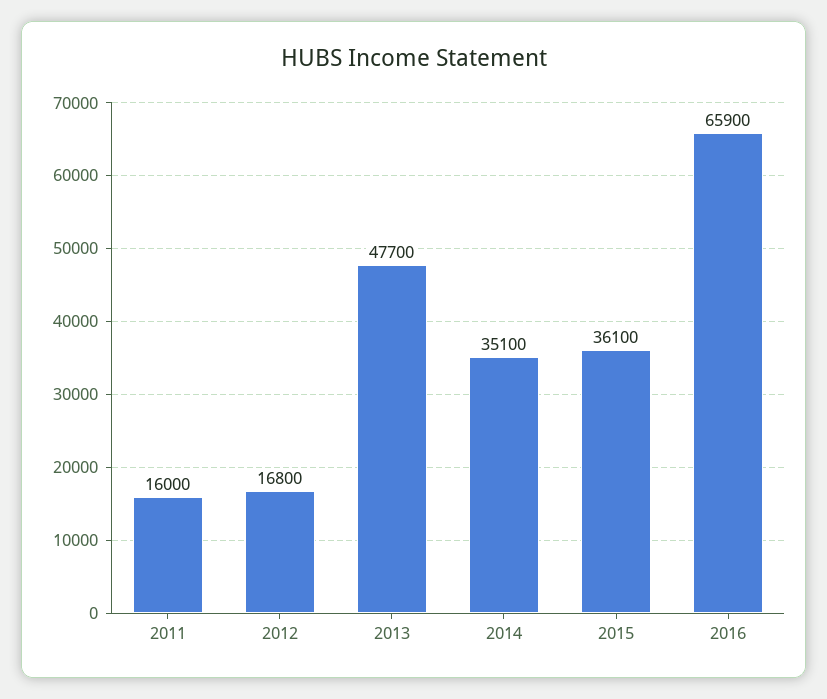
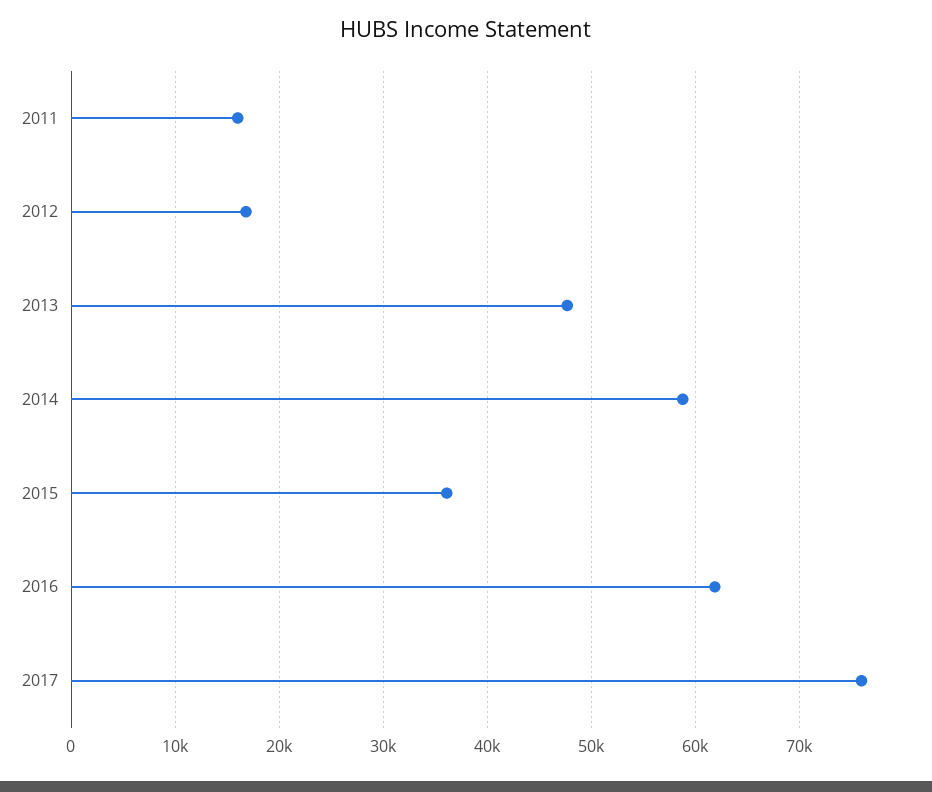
2014: 35100 -> 59000
2016: 65900 -> 62000
2017: none -> 76000

